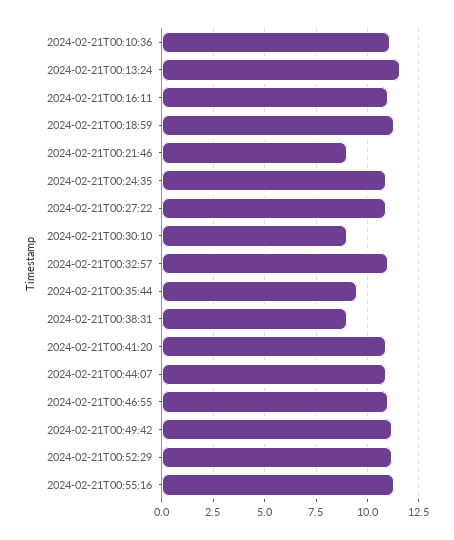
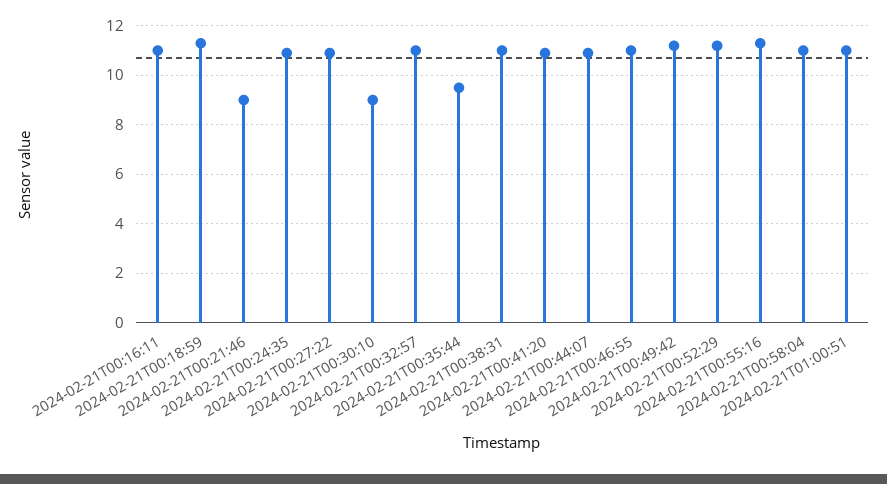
2024-02-21T00:10:36: 11 -> none
2024-02-21T00:13:24: 11.5 -> none
2024-02-21T00:38:31: 9 -> 11
2024-02-21T00:58:04: none -> 11
2024-02-21T01:00:51: none -> 11

